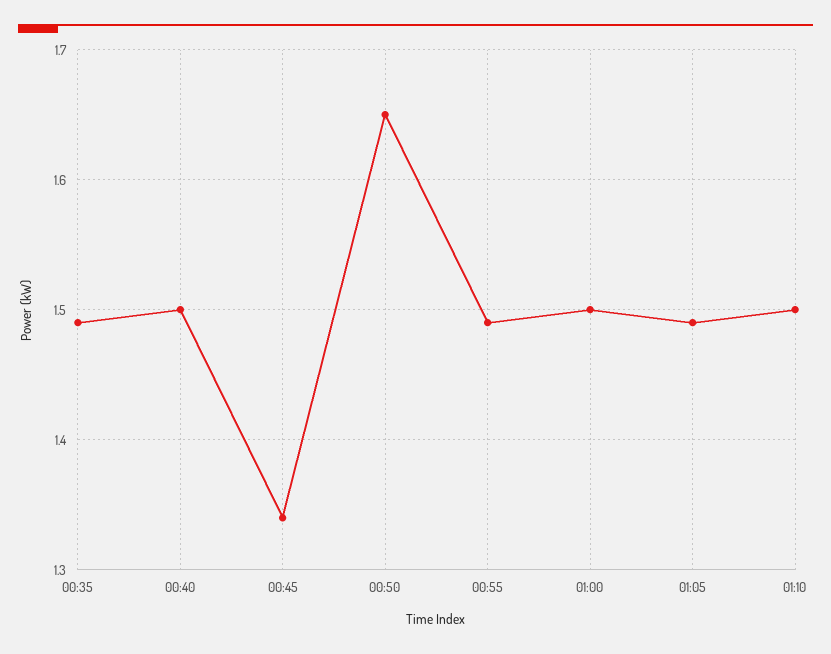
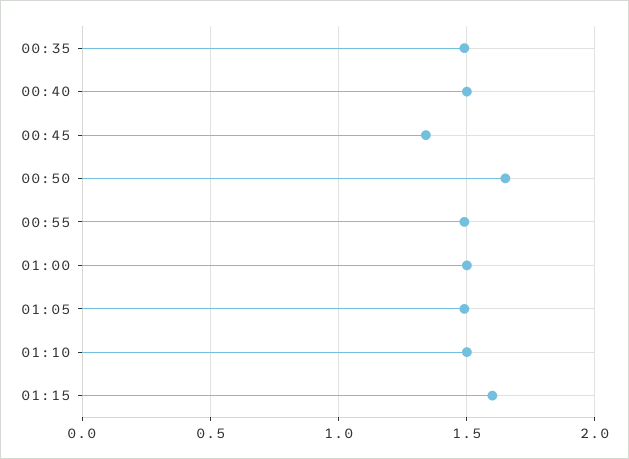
01:15: none -> 1.6

